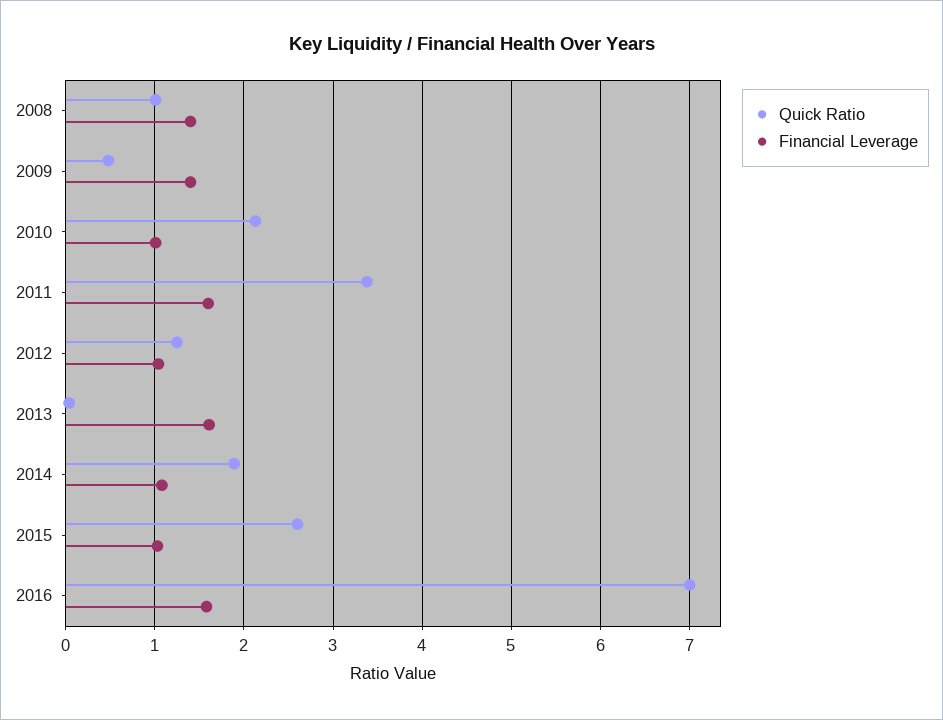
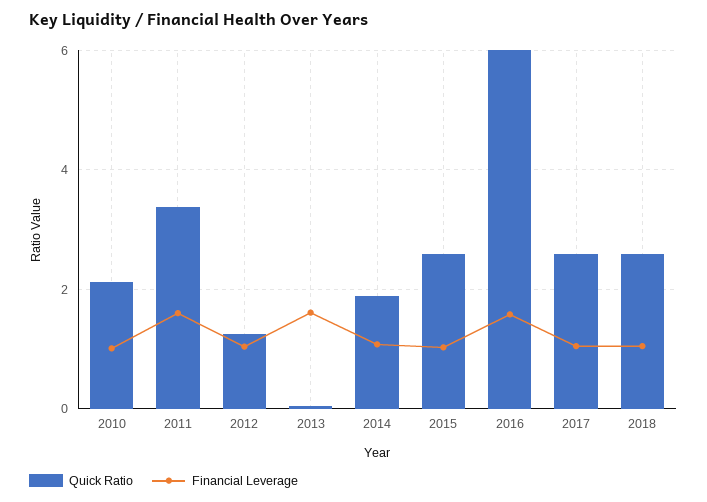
Quick Ratio, 2008: 1 -> none
Financial Leverage, 2008: 1.4 -> none
Quick Ratio, 2009: 0.5 -> none
Financial Leverage, 2009: 1.4 -> none
Quick Ratio, 2016: 7 -> 6
Quick Ratio, 2017: none -> 2.6
Financial Leverage, 2017: none -> 1
Quick Ratio, 2018: none -> 2.6
Financial Leverage, 2018: none -> 1

